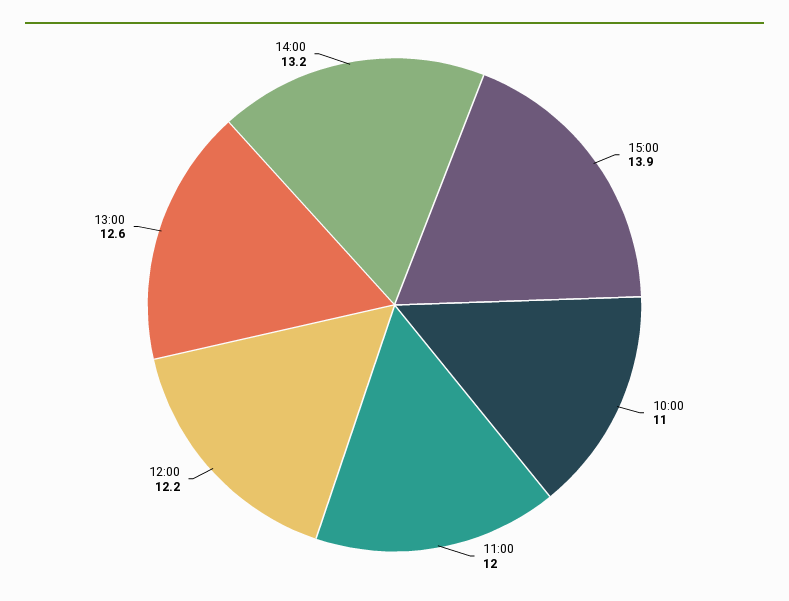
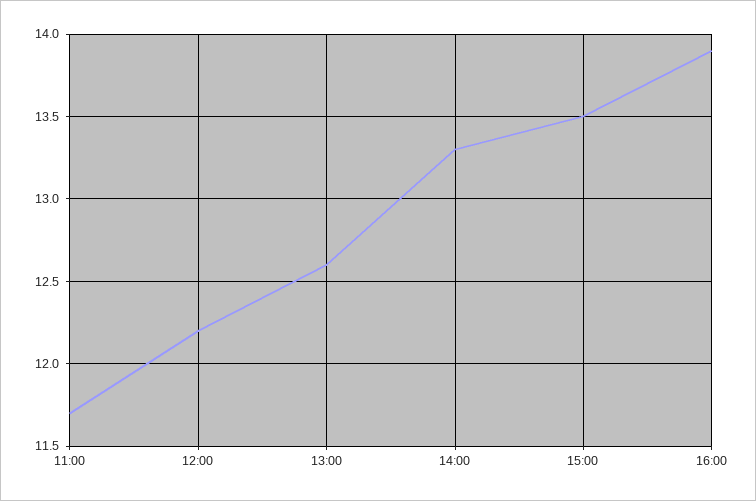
15:00: 13.9 -> 13.5
10:00: 11 -> none
11:00: 12 -> 11.7
14:00: 13.2 -> 13.3
16:00: none -> 13.9

